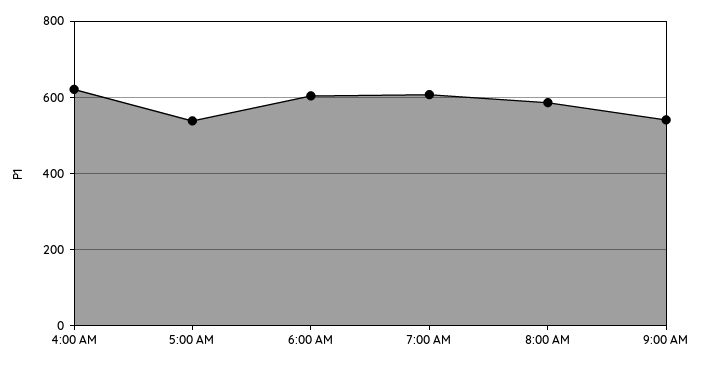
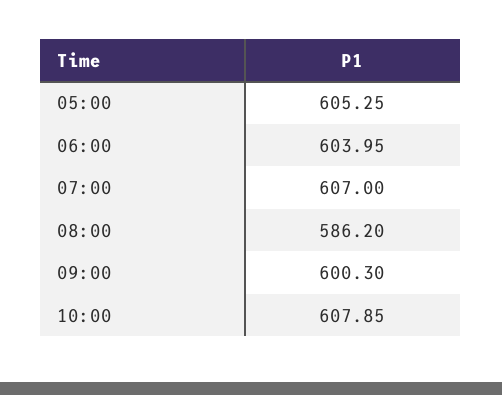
4:00 AM: 620 -> none
5:00 AM: 540 -> 605.25
9:00 AM: 540 -> 600.3
10:00: none -> 607.85

